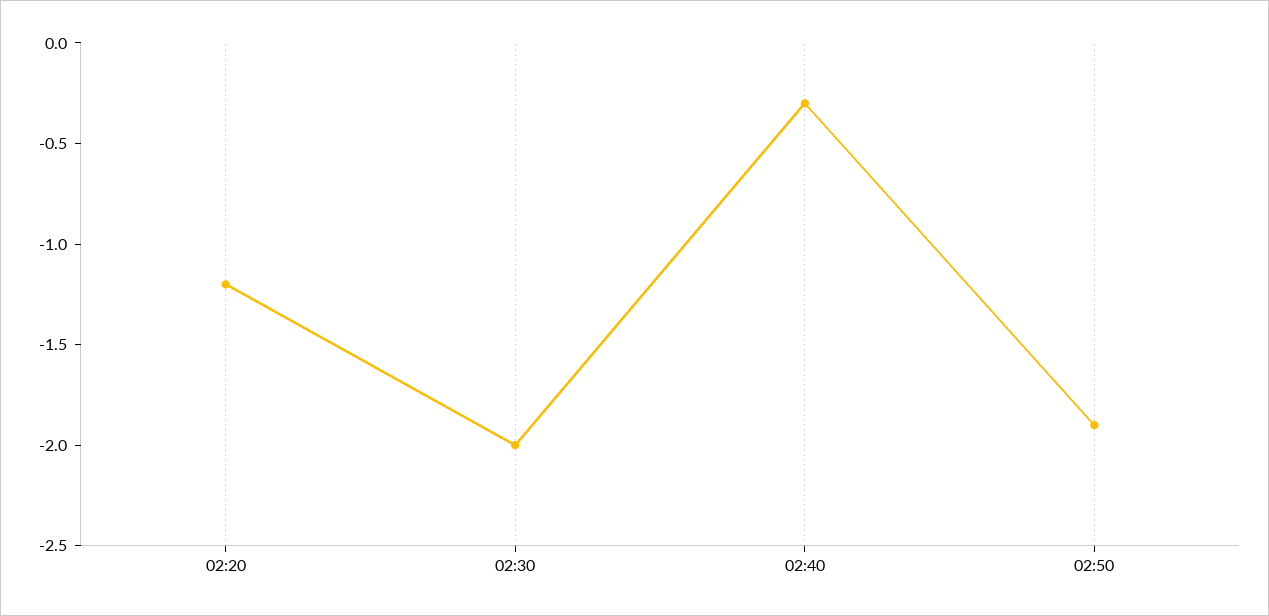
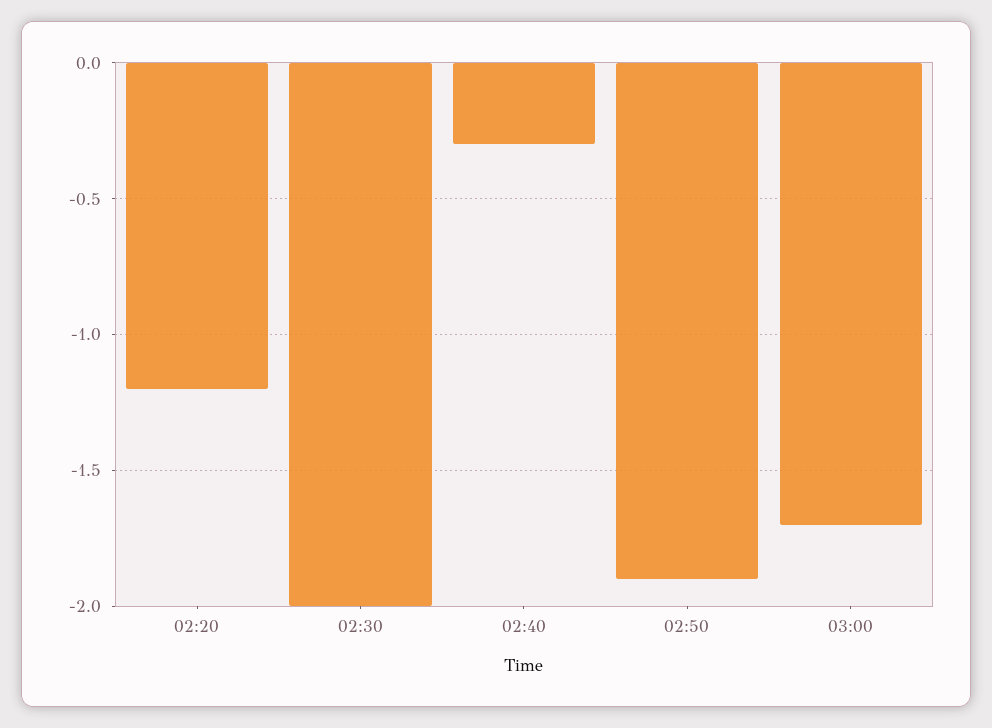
03:00: none -> -1.7

